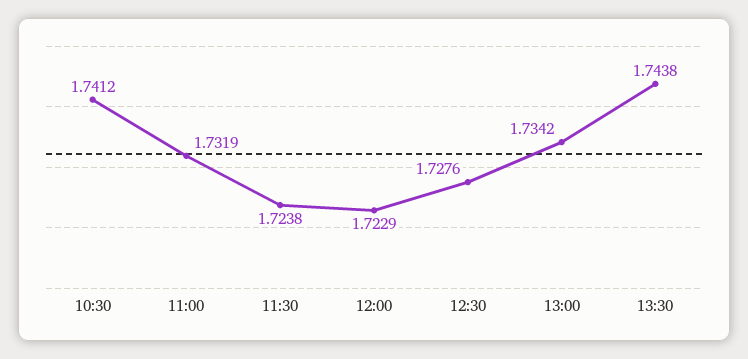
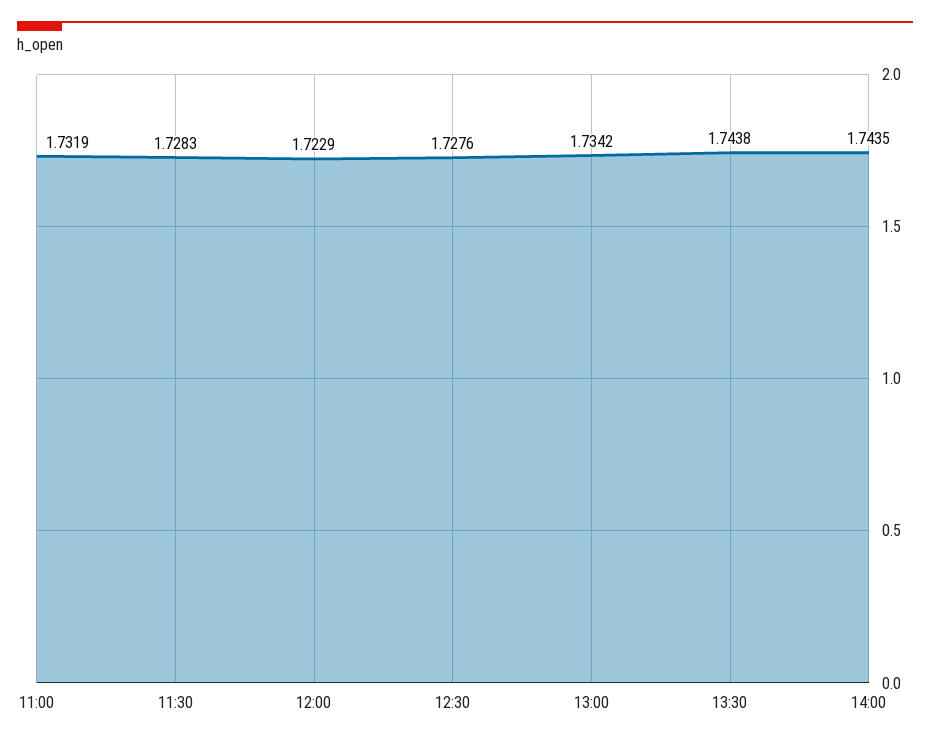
10:30: 1.7412 -> none
11:30: 1.7238 -> 1.7283
14:00: none -> 1.7435

